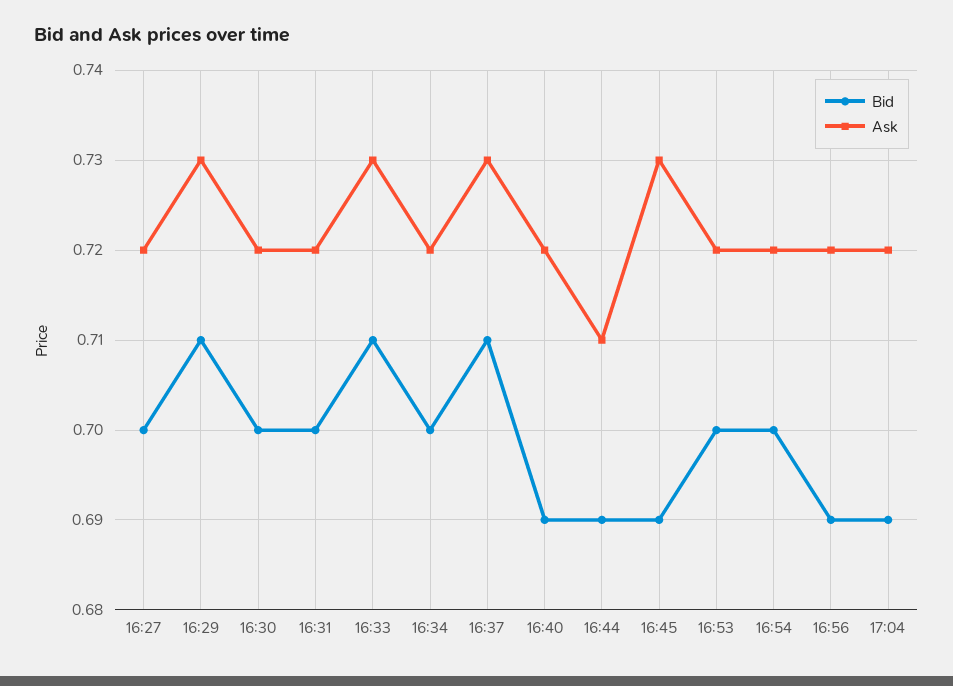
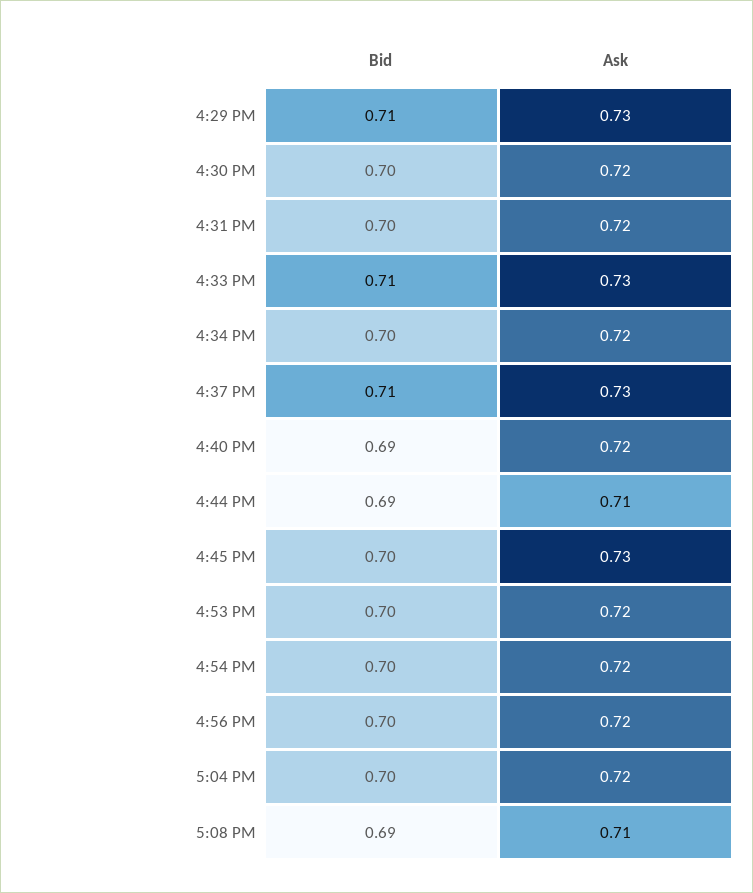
Bid, 16:27: 0.7 -> none
Ask, 16:27: 0.72 -> none
Bid, 16:45: 0.69 -> 0.7
Bid, 16:56: 0.69 -> 0.7
Bid, 17:04: 0.69 -> 0.7
Bid, 5:08 PM: none -> 0.69
Ask, 5:08 PM: none -> 0.71

